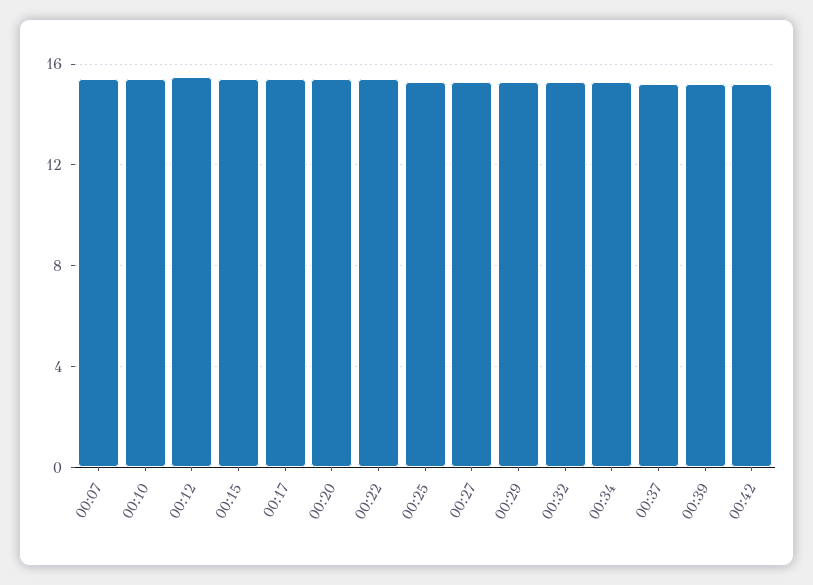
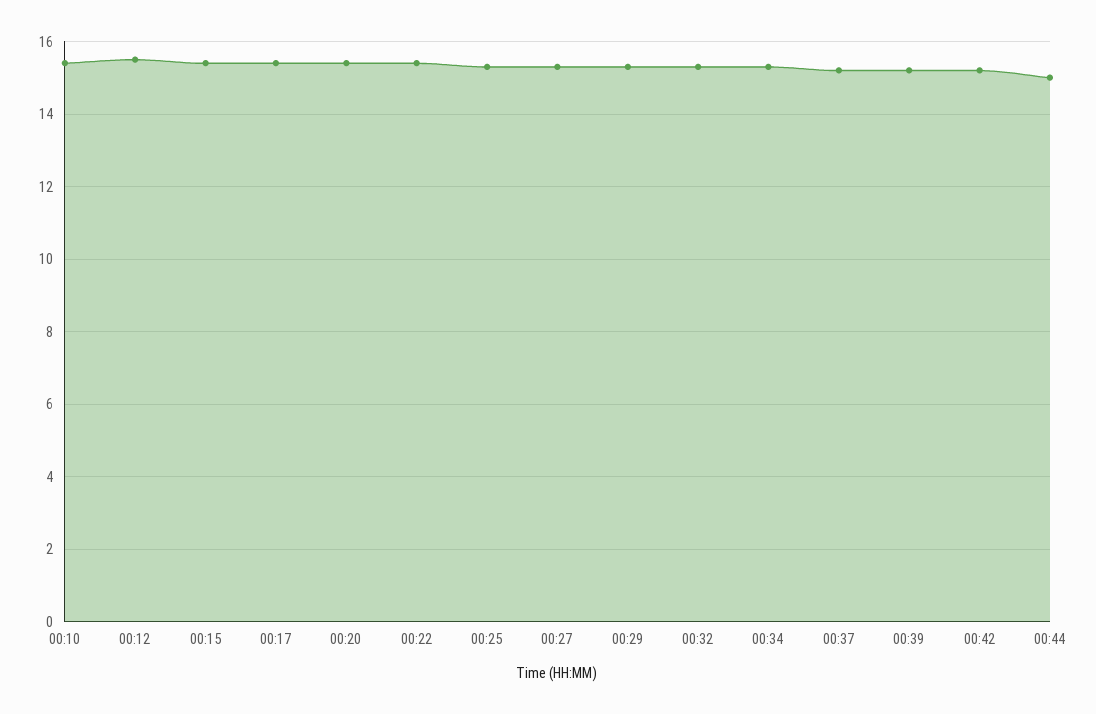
00:07: 15.5 -> none
00:44: none -> 15

